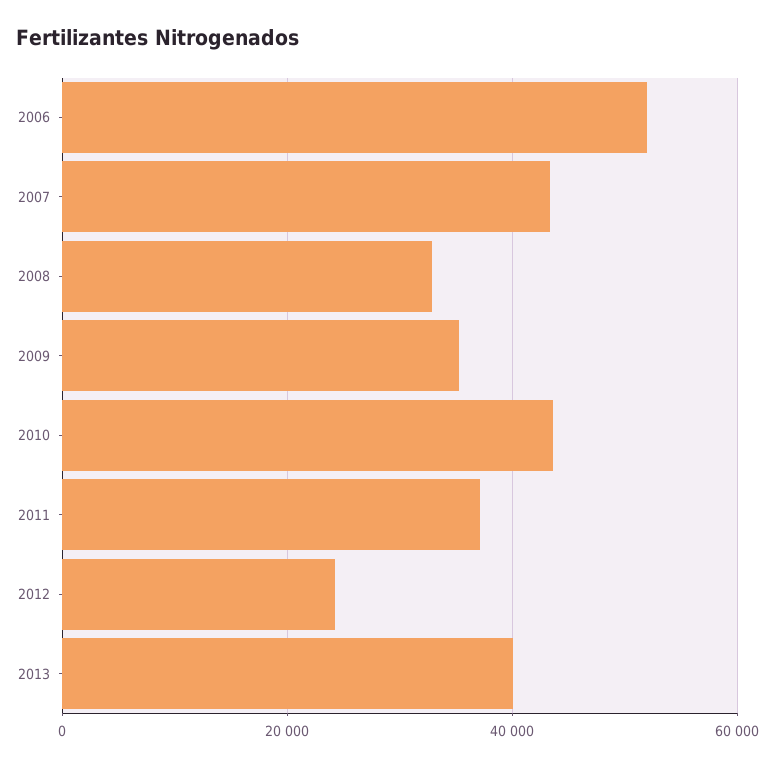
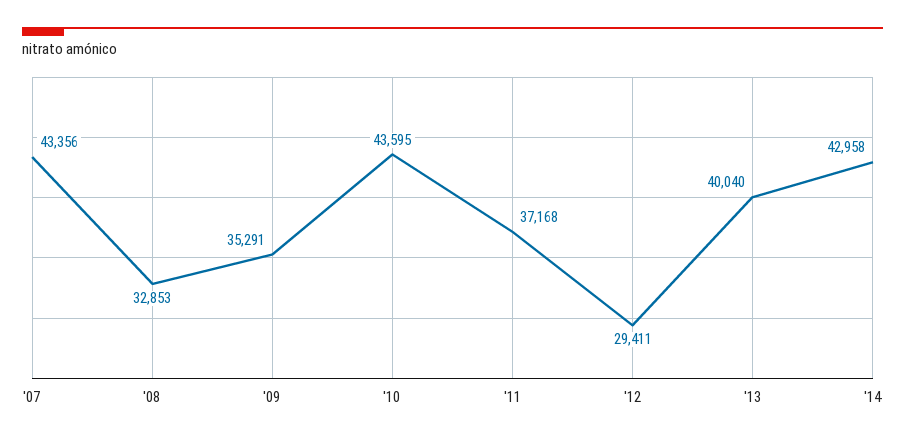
2006: 52000 -> none
2012: 24000 -> 29411
'14: none -> 42958

